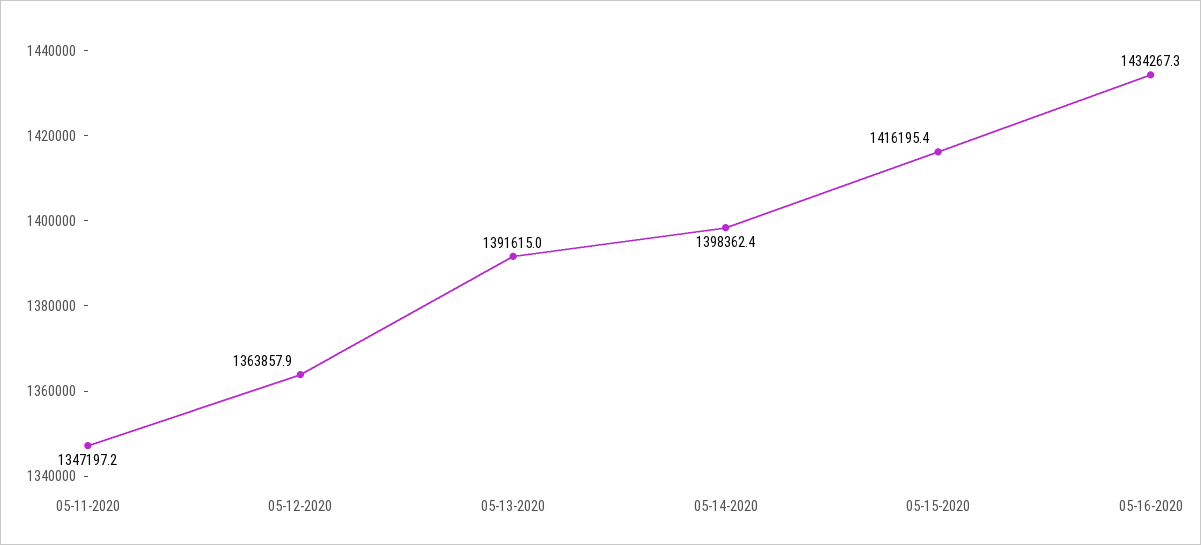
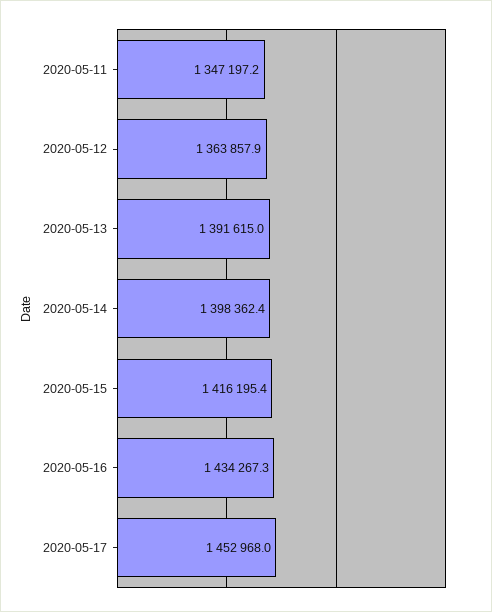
2020-05-17: none -> 1452968

